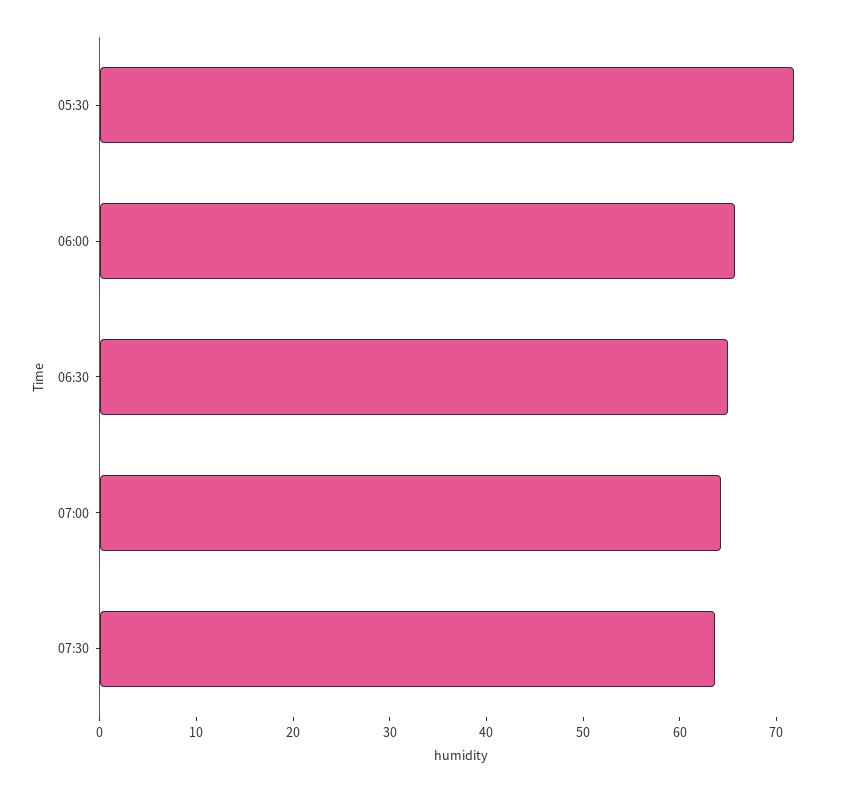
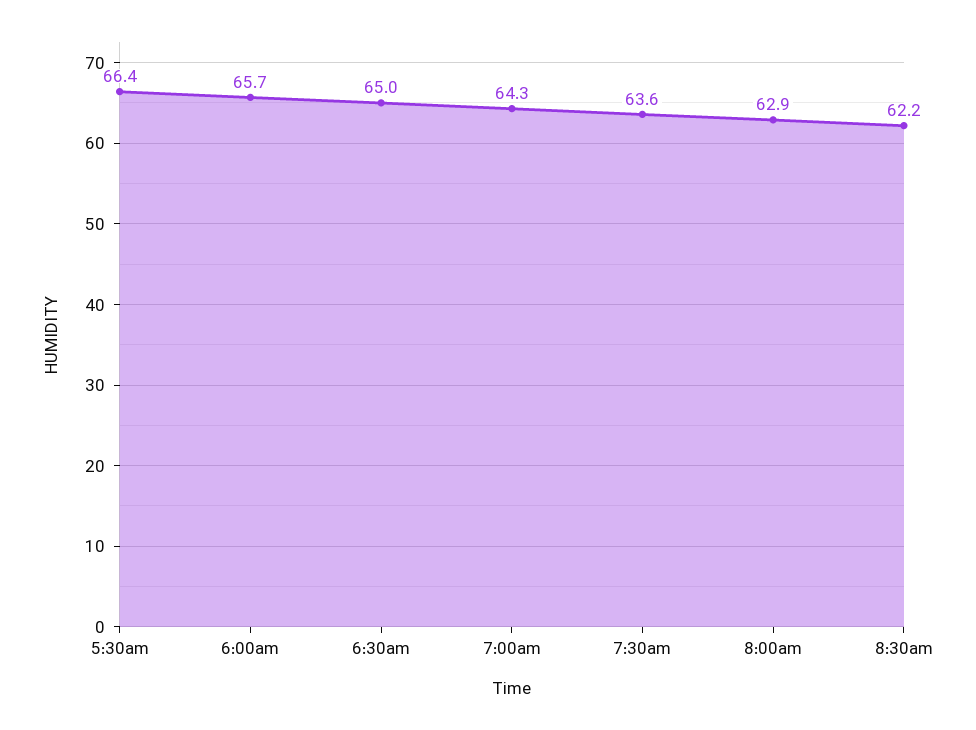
05:30: 72 -> 66.4
8:00am: none -> 62.9
8:30am: none -> 62.2

